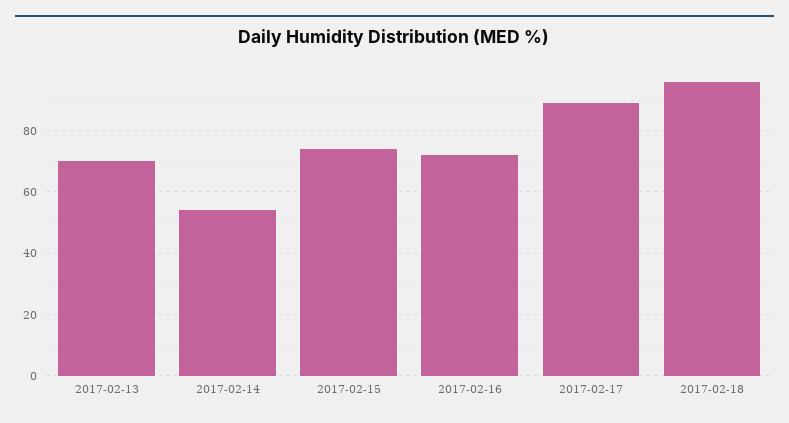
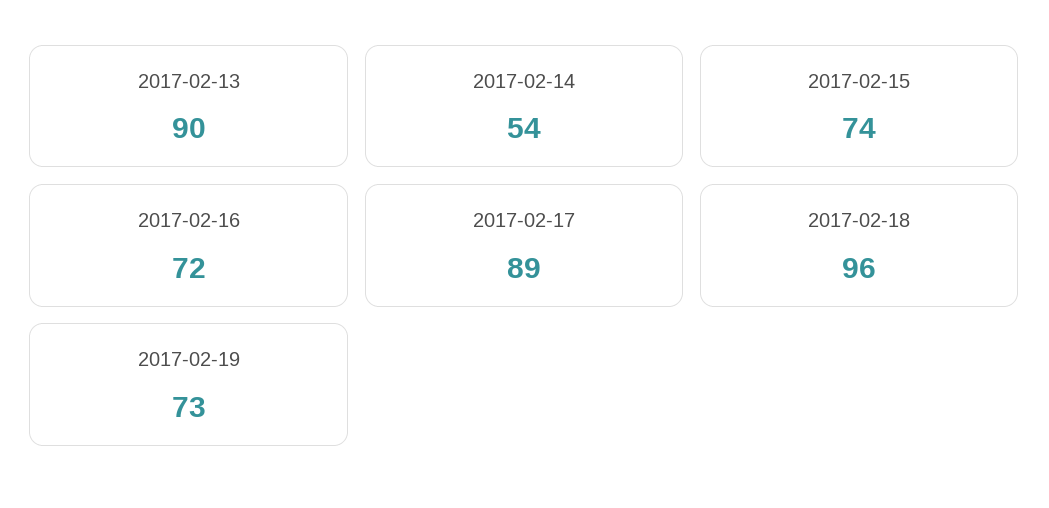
2017-02-13: 70 -> 90
2017-02-19: none -> 73

